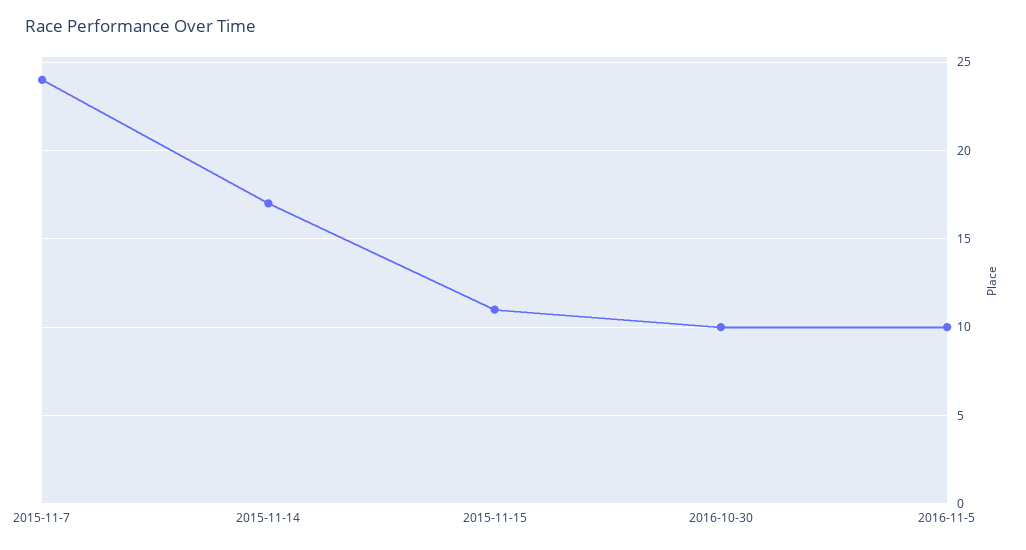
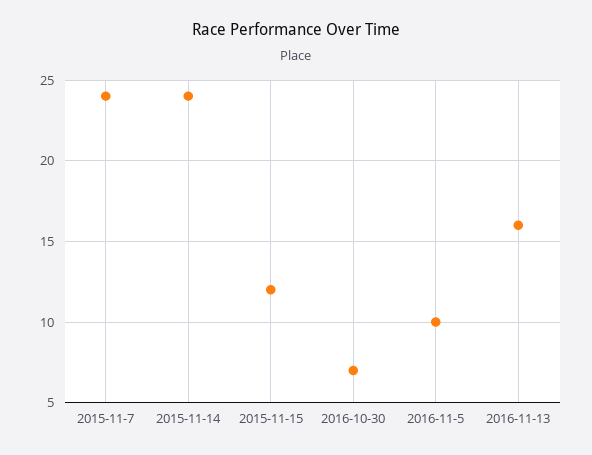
2015-11-14: 17 -> 24
2015-11-15: 11 -> 12
2016-10-30: 10 -> 7
2016-11-13: none -> 16

